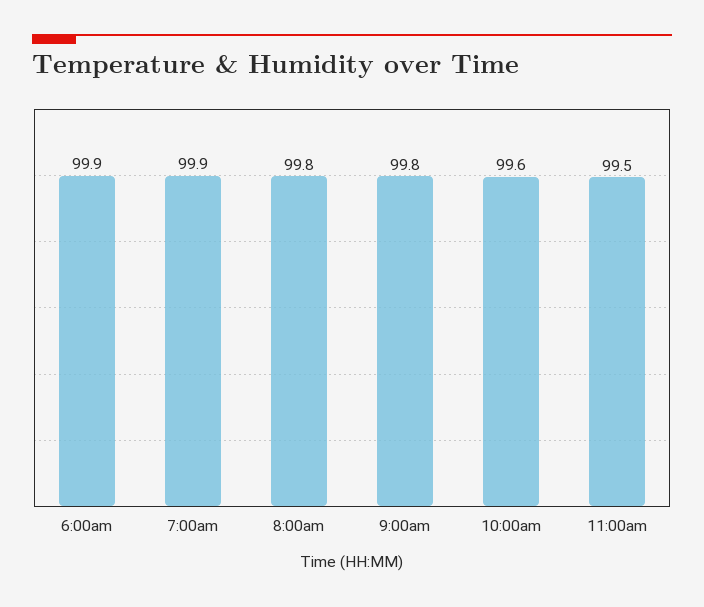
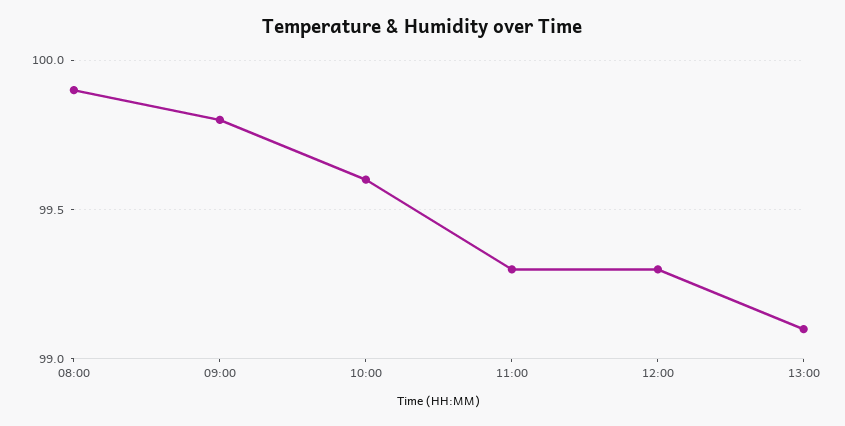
6:00am: 99.9 -> none
7:00am: 99.9 -> none
8:00am: 99.8 -> 99.9
11:00am: 99.5 -> 99.3
12:00: none -> 99.3
13:00: none -> 99.1

